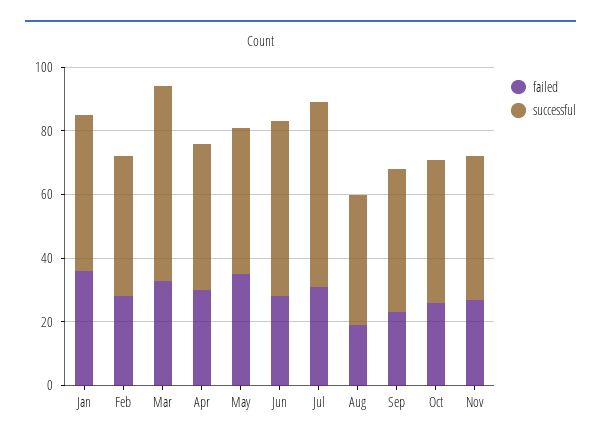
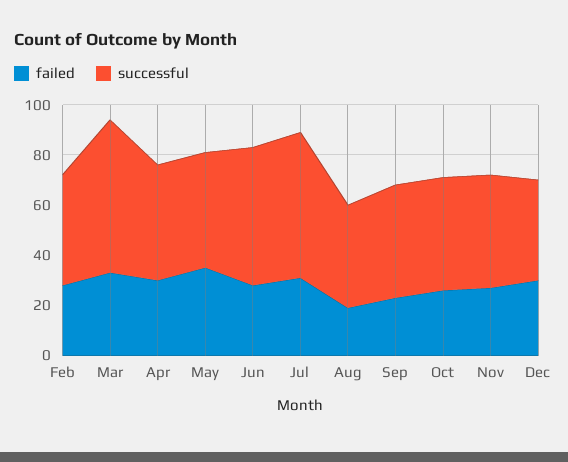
failed, Jan: 35 -> none
successful, Jan: 50 -> none
failed, Dec: none -> 30
successful, Dec: none -> 40

